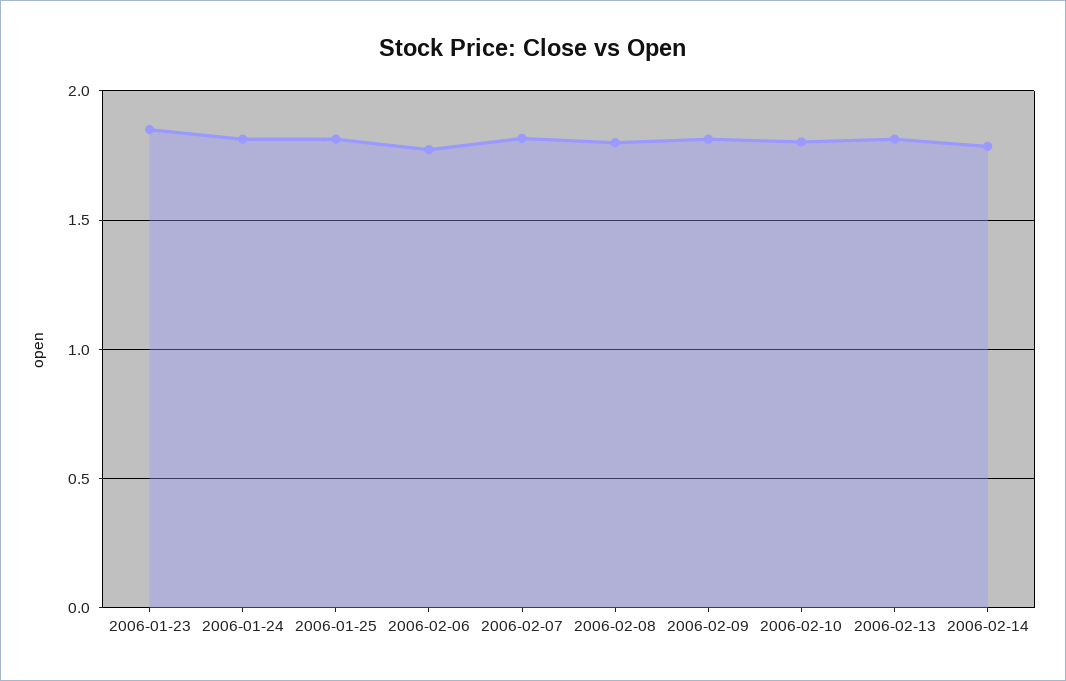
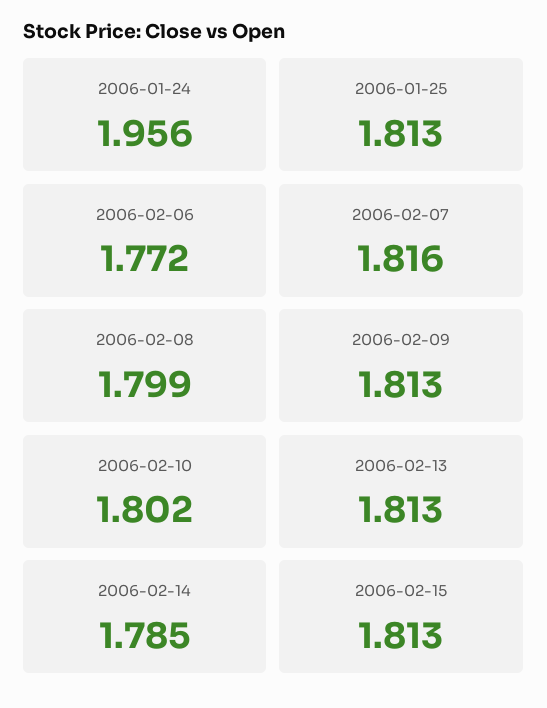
2006-01-23: 1.85 -> none
2006-01-24: 1.8 -> 1.956
2006-02-15: none -> 1.813

